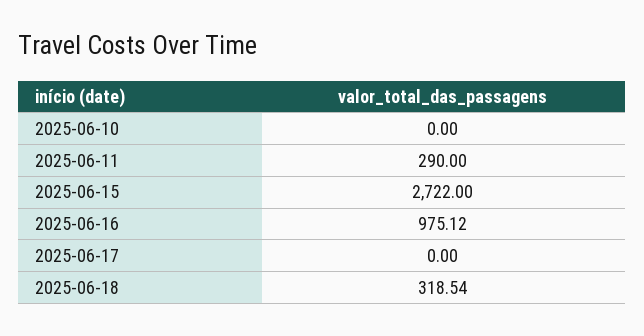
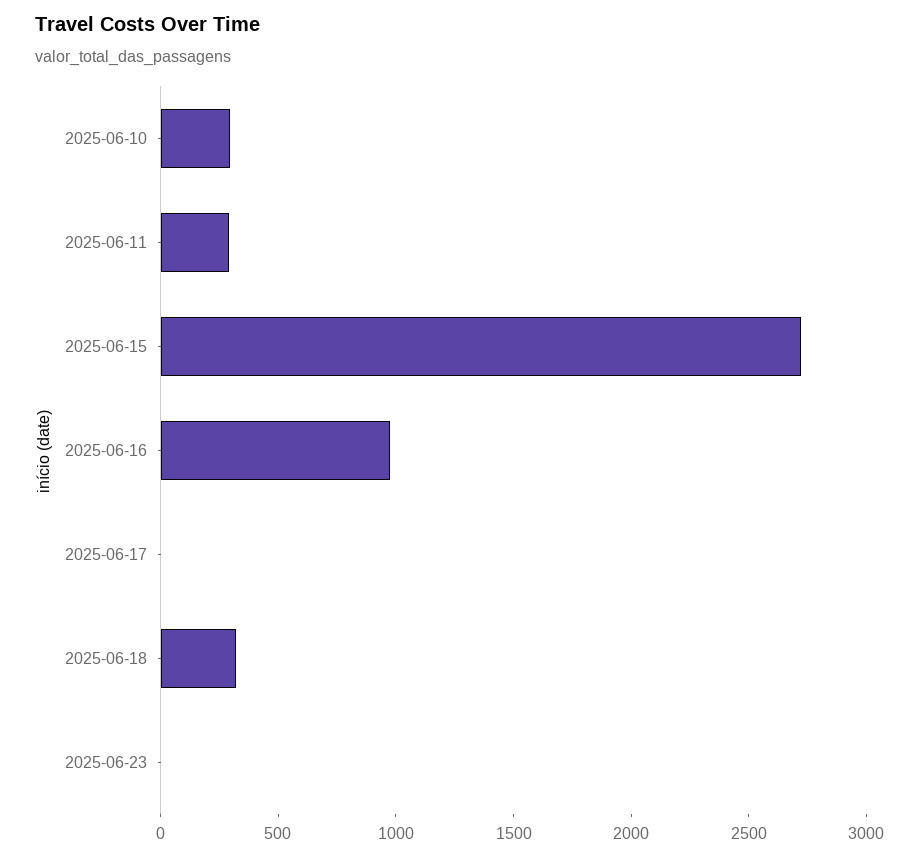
2025-06-10: 0 -> 300
2025-06-23: none -> 0

